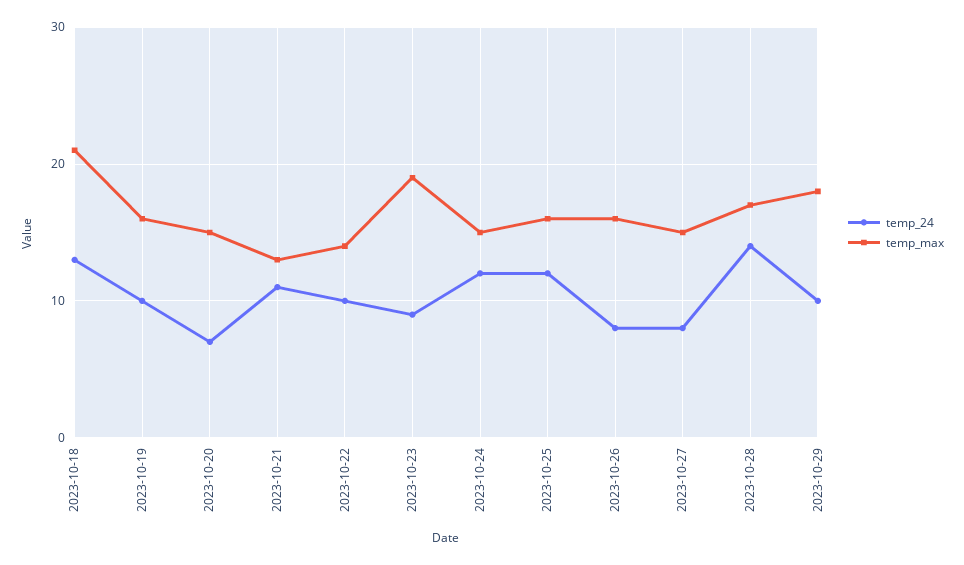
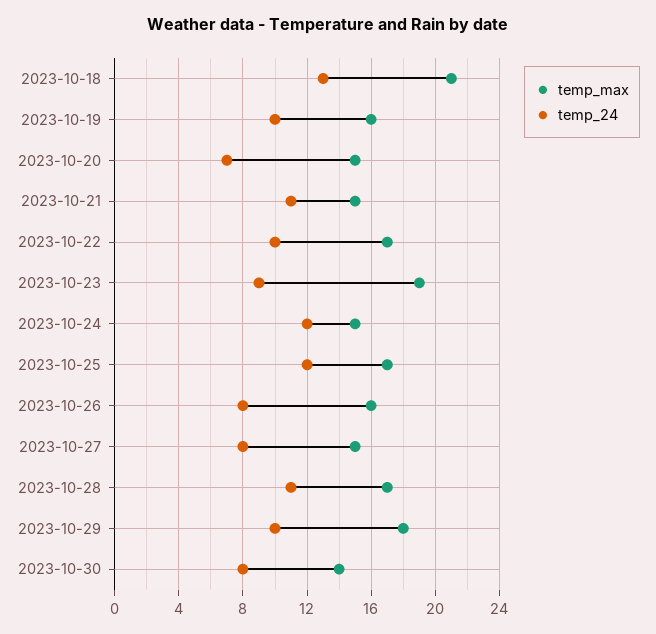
temp_max, 2023-10-21: 13 -> 15
temp_max, 2023-10-22: 14 -> 17
temp_max, 2023-10-25: 16 -> 17
temp_24, 2023-10-28: 14 -> 11
temp_max, 2023-10-30: none -> 14
temp_24, 2023-10-30: none -> 8

